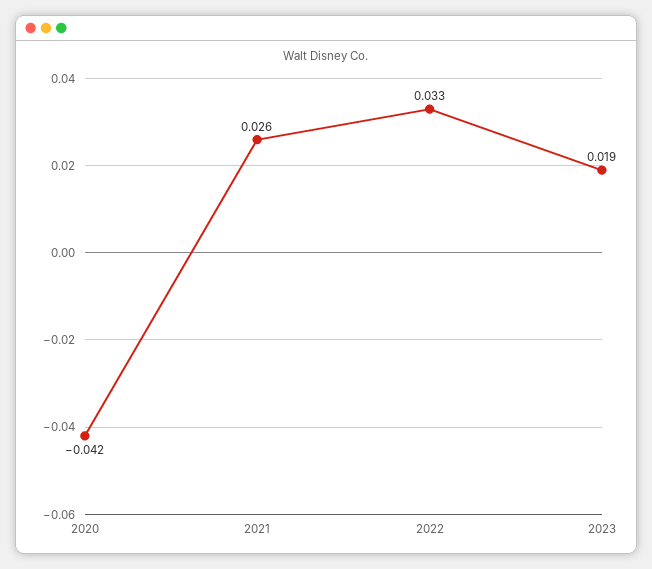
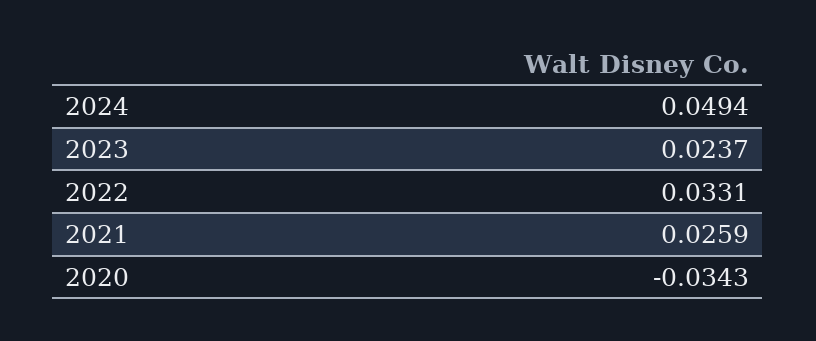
2020: -0.042 -> -0.0343
2023: 0.019 -> 0.0237
2024: none -> 0.0494

